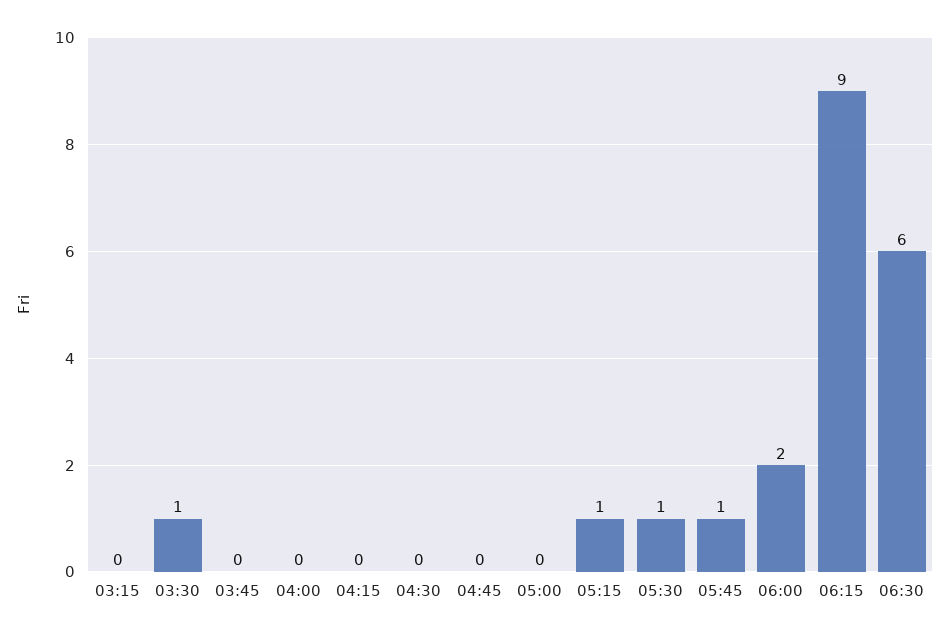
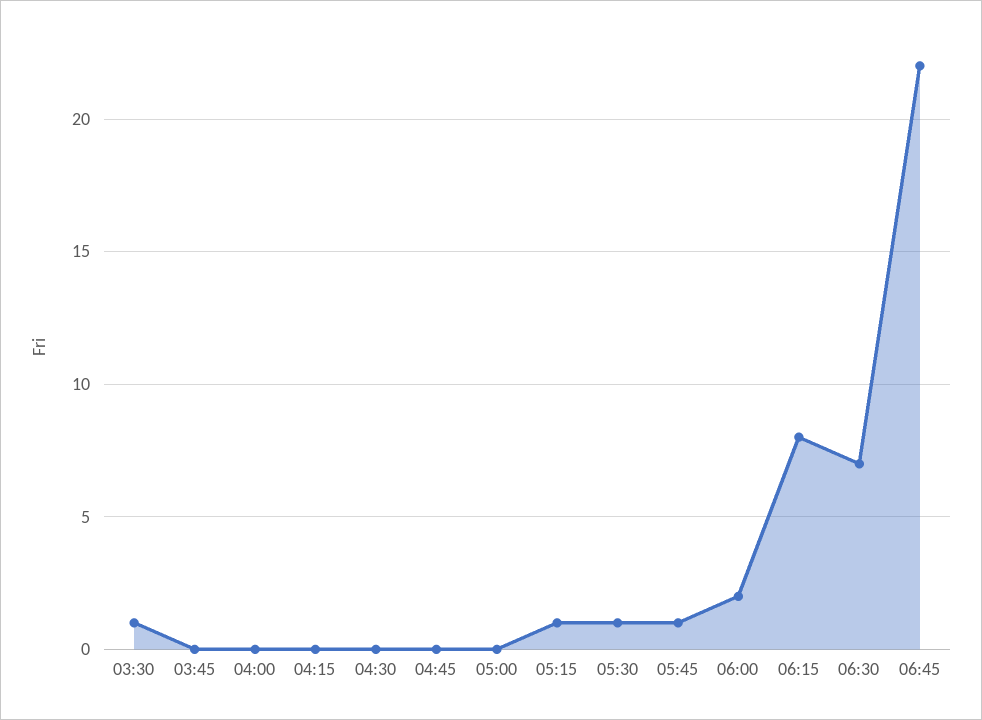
03:15: 0 -> none
06:15: 9 -> 8
06:30: 6 -> 7
06:45: none -> 22

